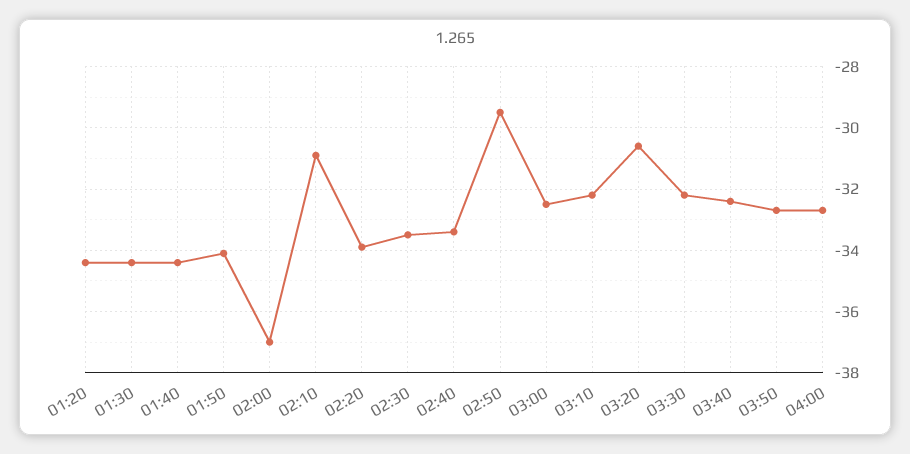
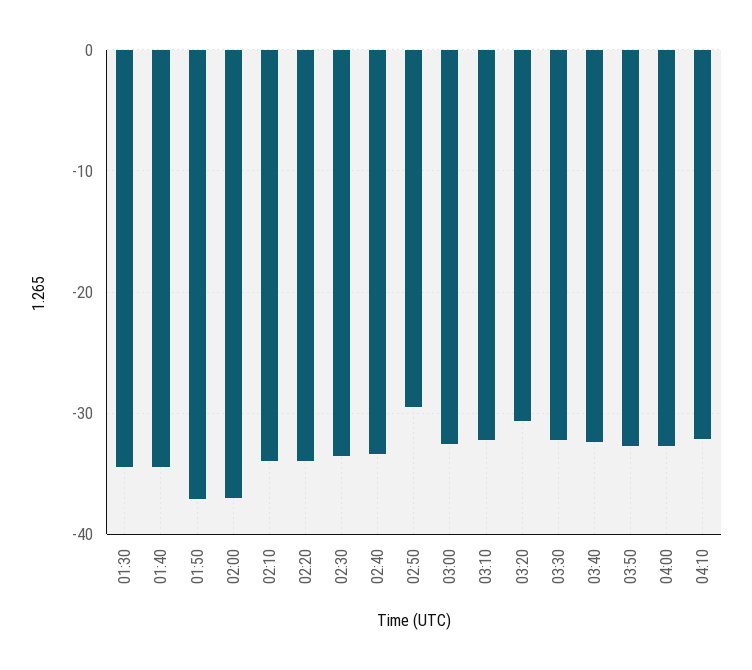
01:20: -34.5 -> none
01:50: -34 -> -37
02:10: -31 -> -34
04:10: none -> -32

